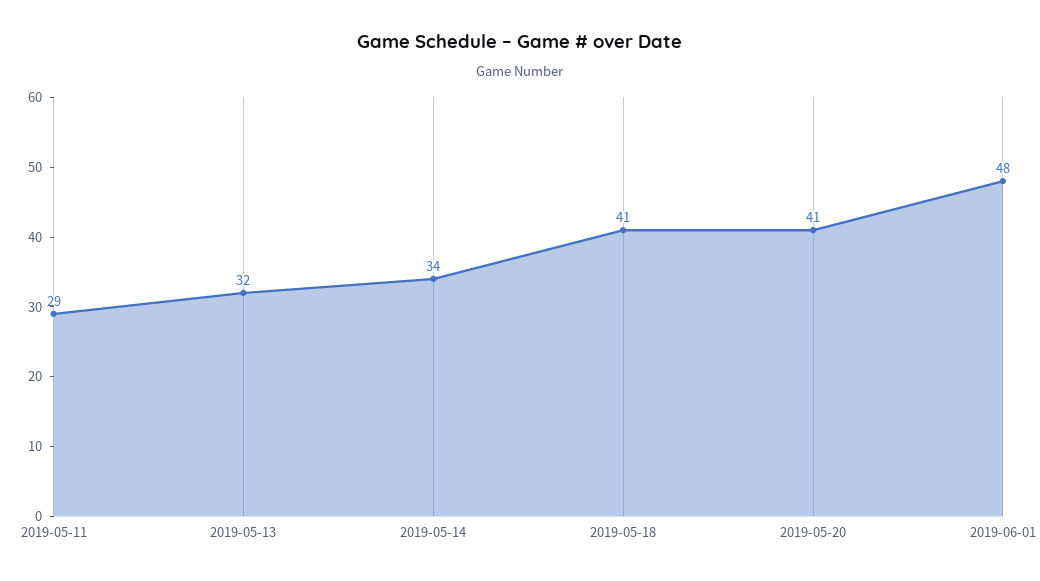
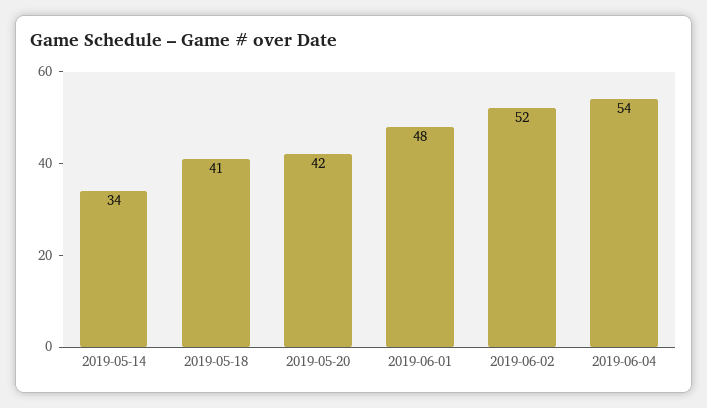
2019-05-11: 29 -> none
2019-05-13: 32 -> none
2019-05-20: 41 -> 42
2019-06-02: none -> 52
2019-06-04: none -> 54

